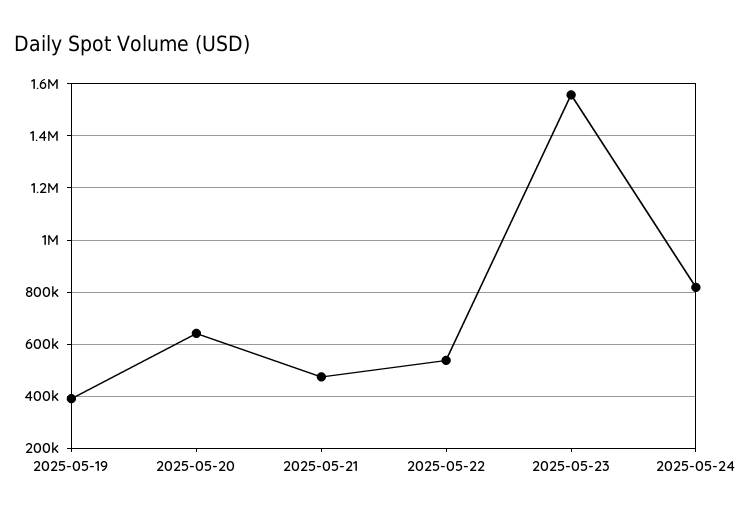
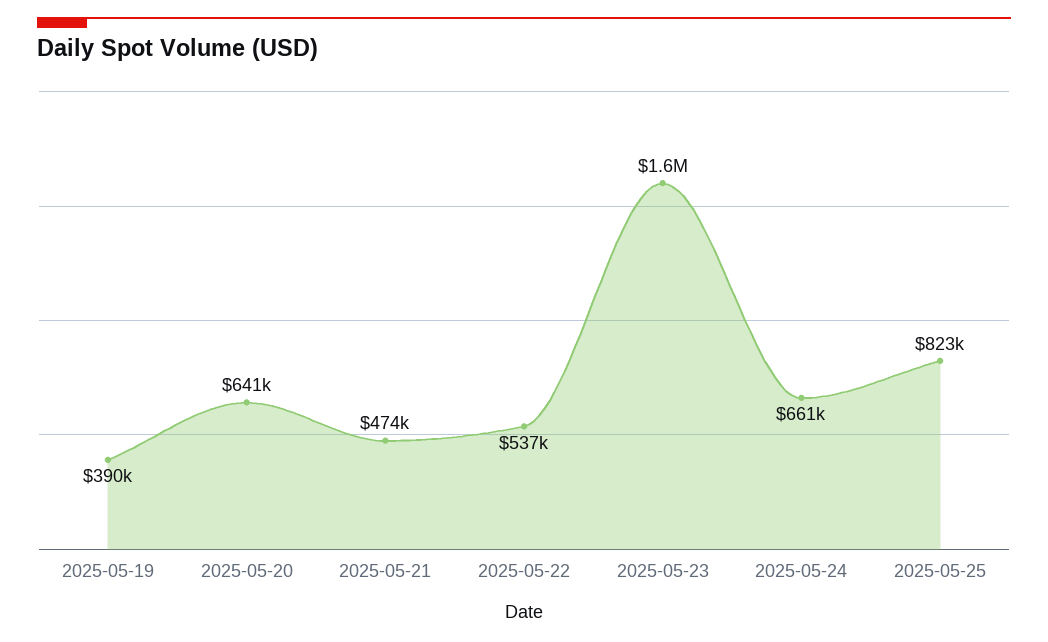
2025-05-24: 825000 -> 661000
2025-05-25: none -> 823000

